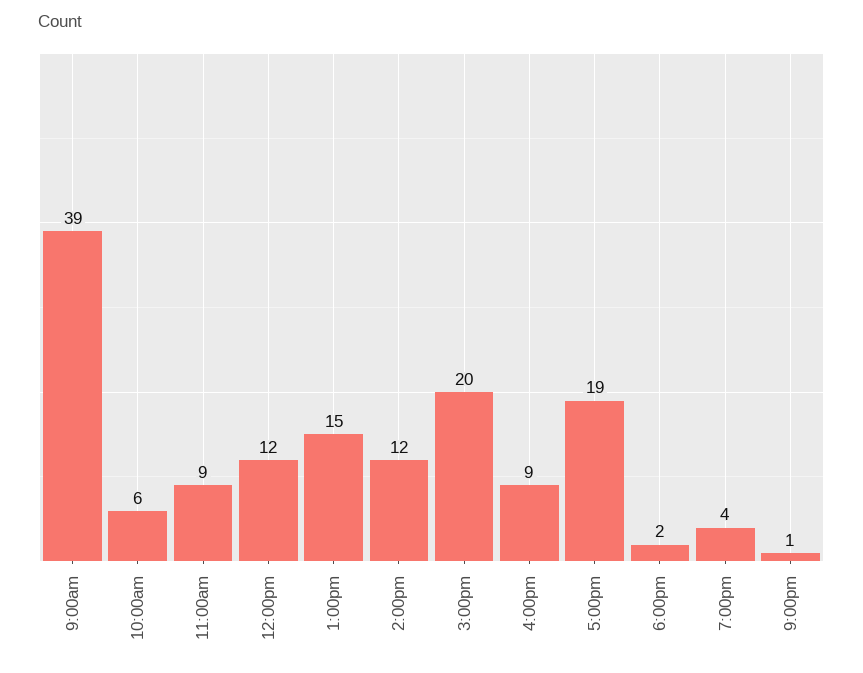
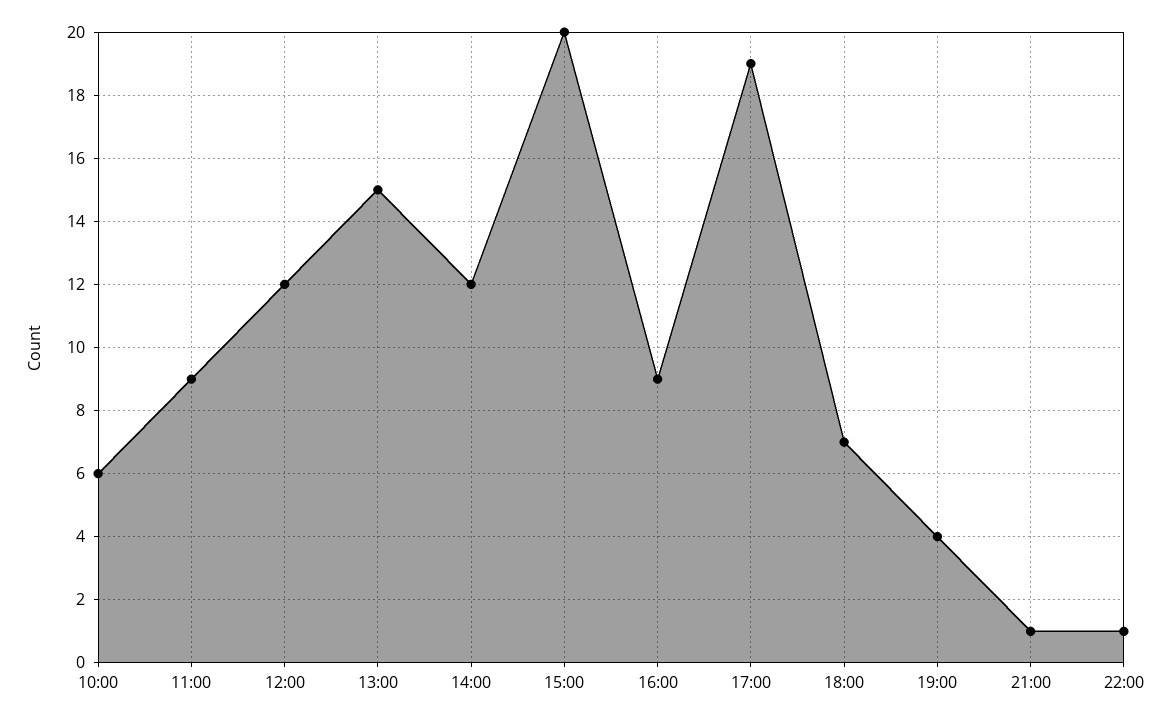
9:00am: 39 -> none
6:00pm: 2 -> 7
22:00: none -> 1

